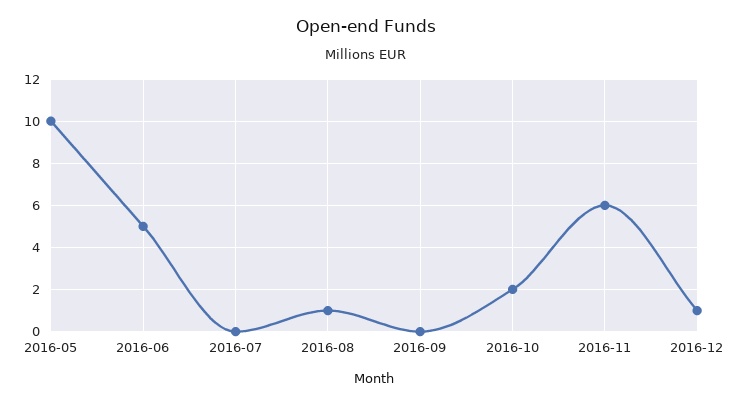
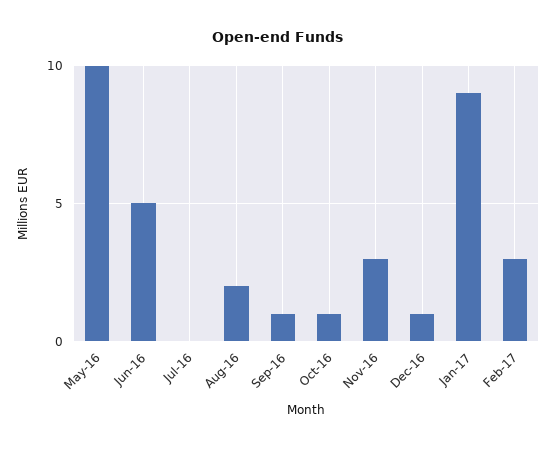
2016-08: 1 -> 2
2016-09: 0 -> 1
2016-10: 2 -> 1
2016-11: 6 -> 3
Jan-17: none -> 9
Feb-17: none -> 3

